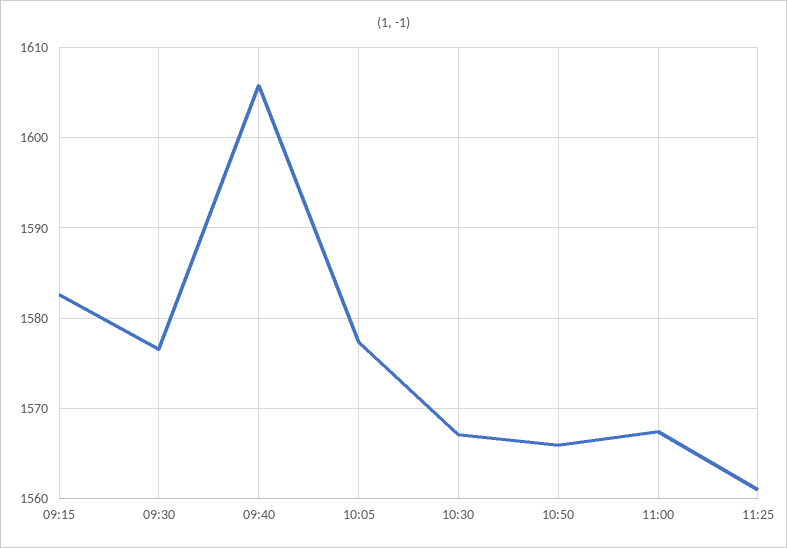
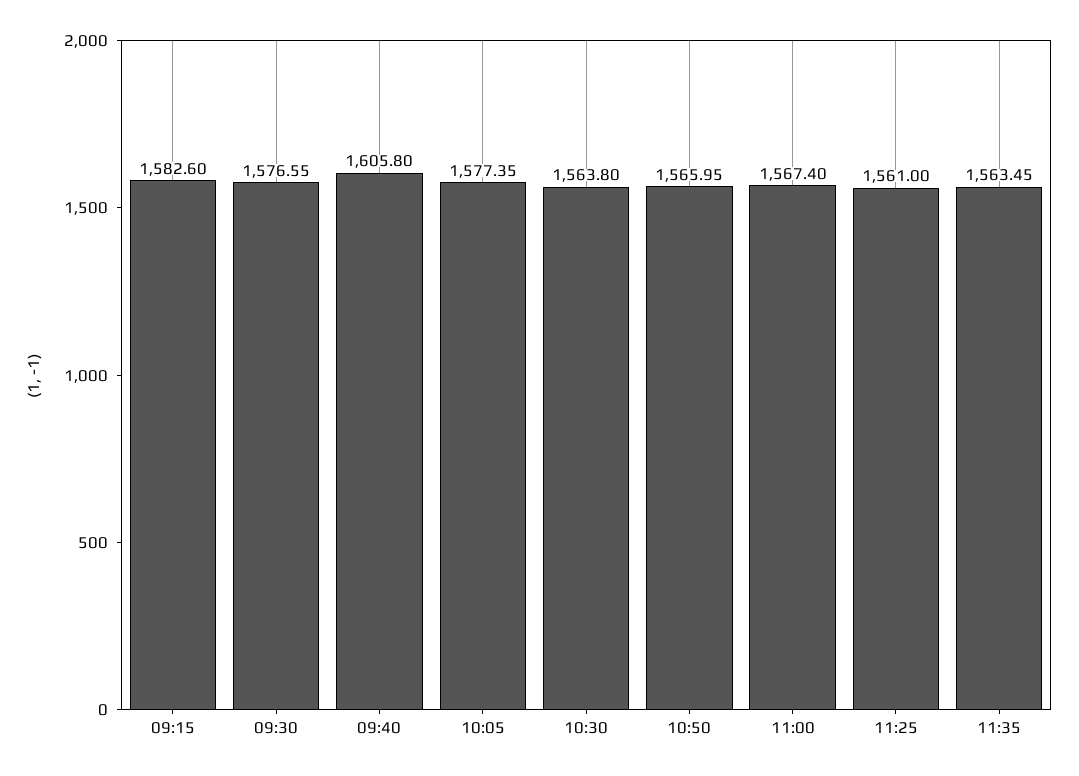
10:30: 1567 -> 1563.8
11:35: none -> 1563.45

